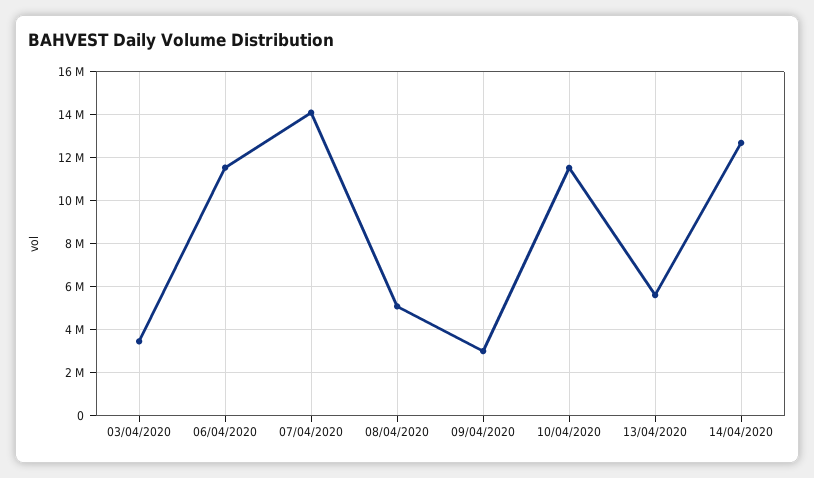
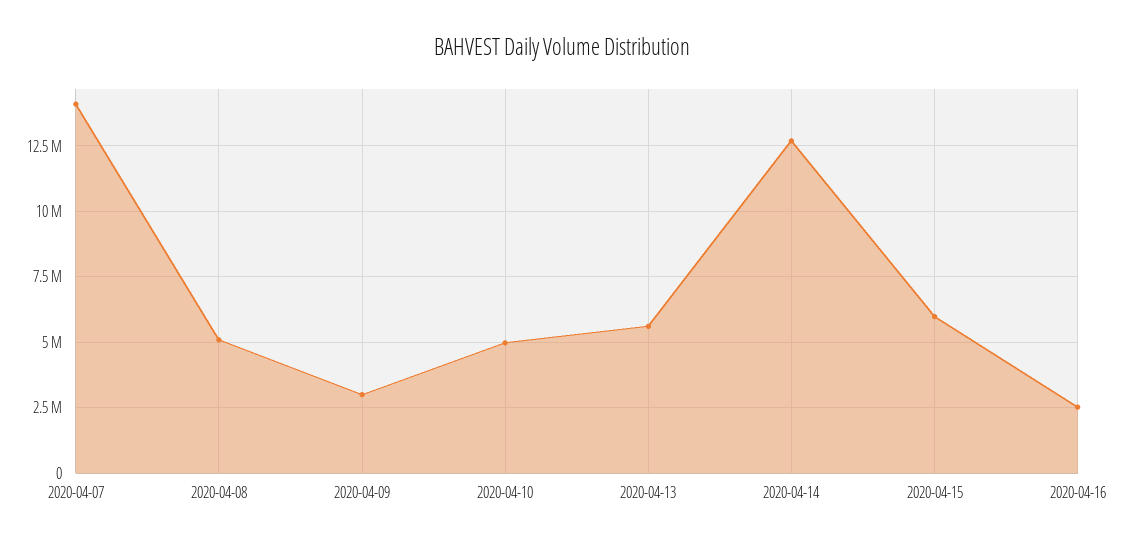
03/04/2020: 3500000 -> none
06/04/2020: 11500000 -> none
10/04/2020: 11500000 -> 5000000
2020-04-15: none -> 6000000
2020-04-16: none -> 2500000

